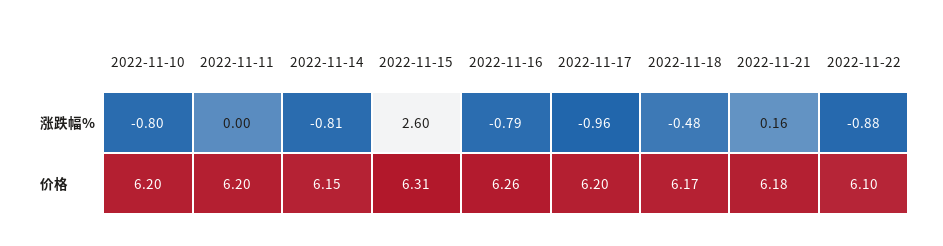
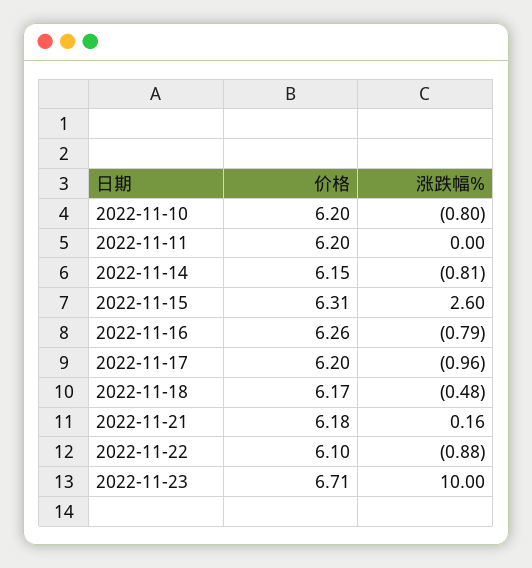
2022-11-23, 价格: none -> 6.71
2022-11-23, 涨跌幅%: none -> 10

